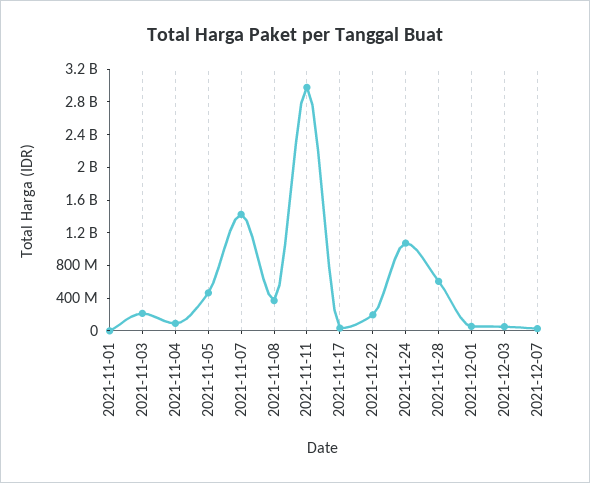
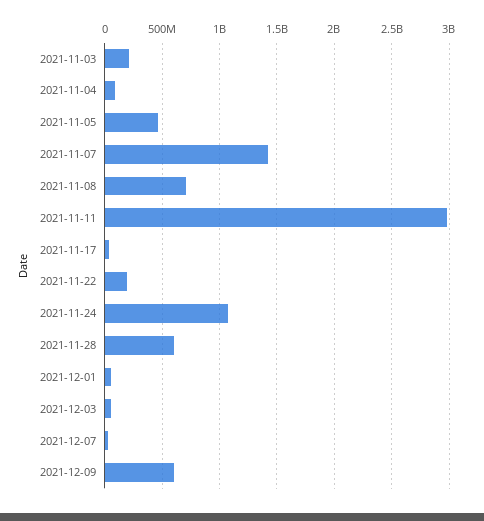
2021-11-01: 0 -> none
2021-11-08: 400000000 -> 700000000
2021-12-09: none -> 600000000

